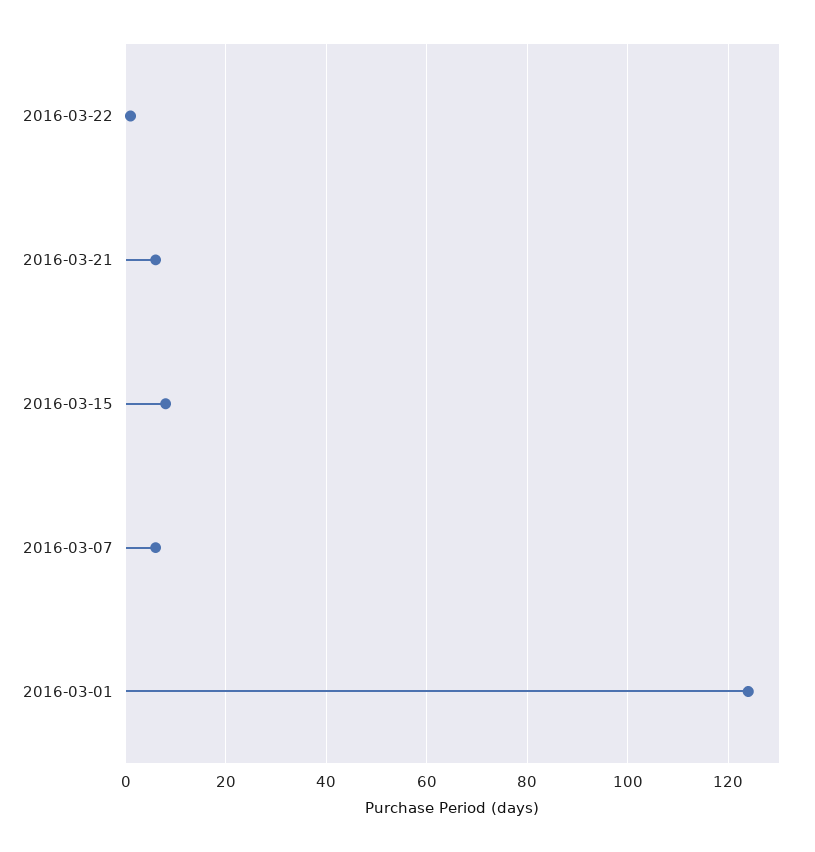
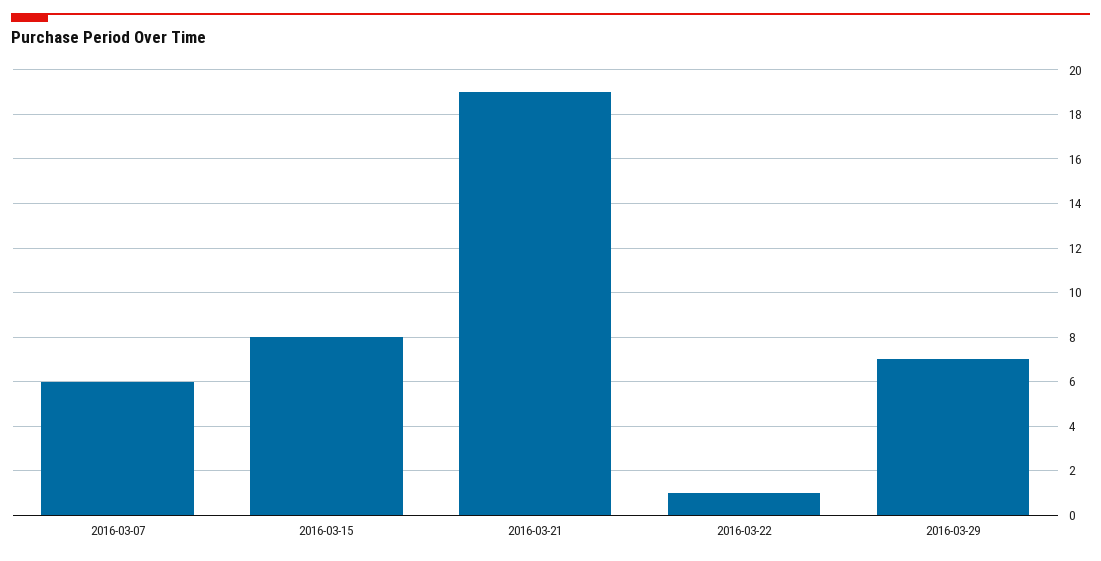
2016-03-21: 5 -> 19
2016-03-01: 125 -> none
2016-03-29: none -> 7

